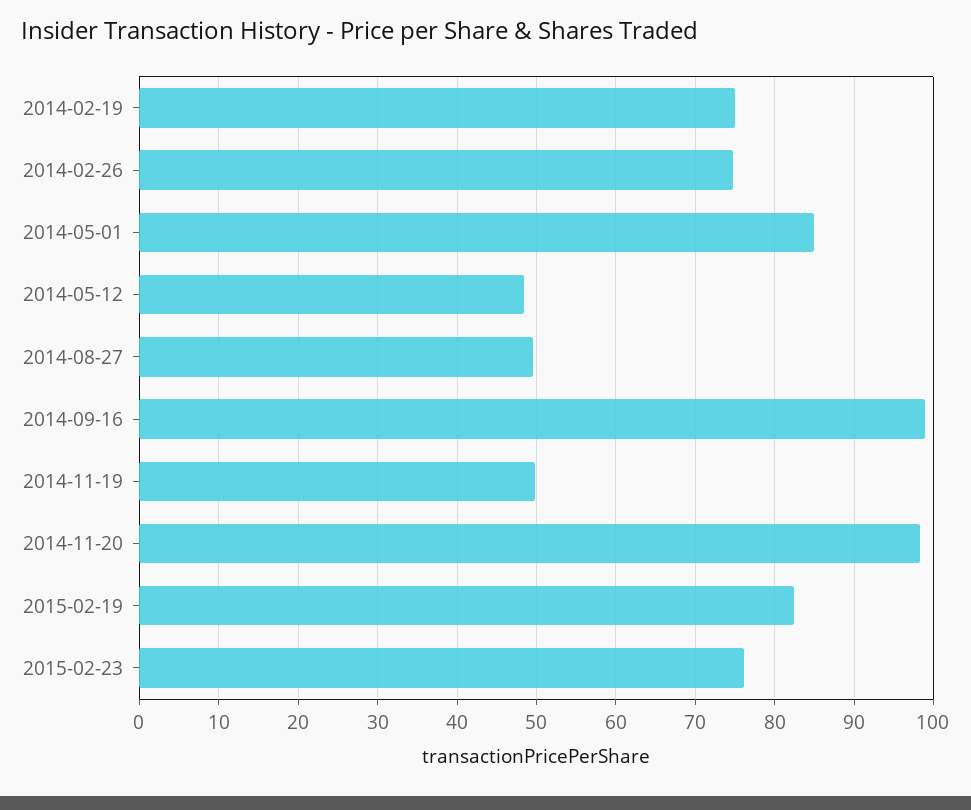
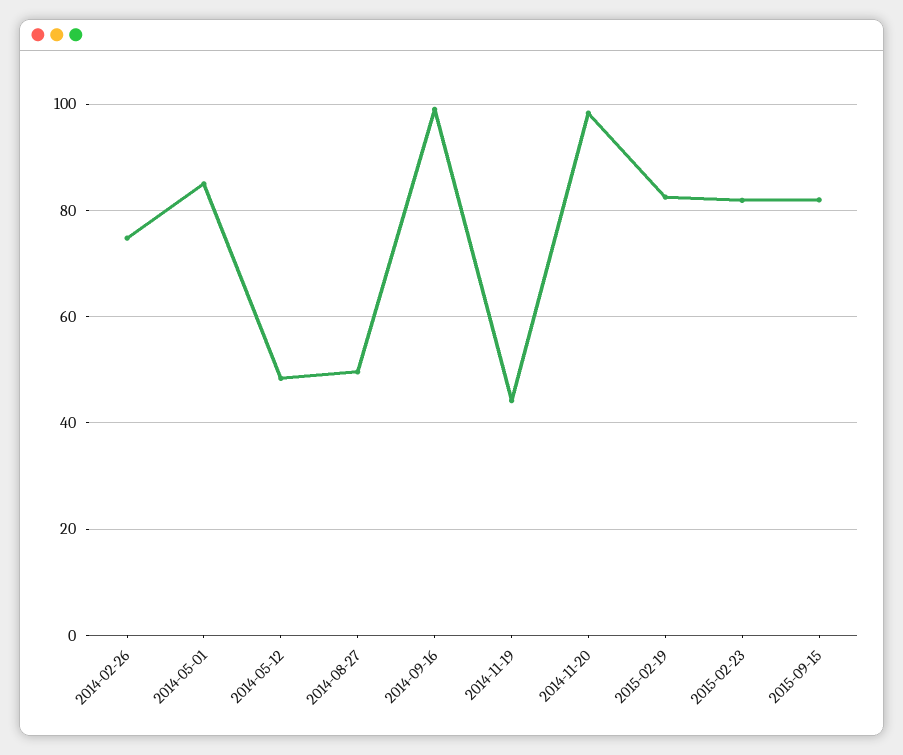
2014-02-19: 75 -> none
2014-11-19: 50 -> 44
2015-02-23: 76 -> 82
2015-09-15: none -> 82

